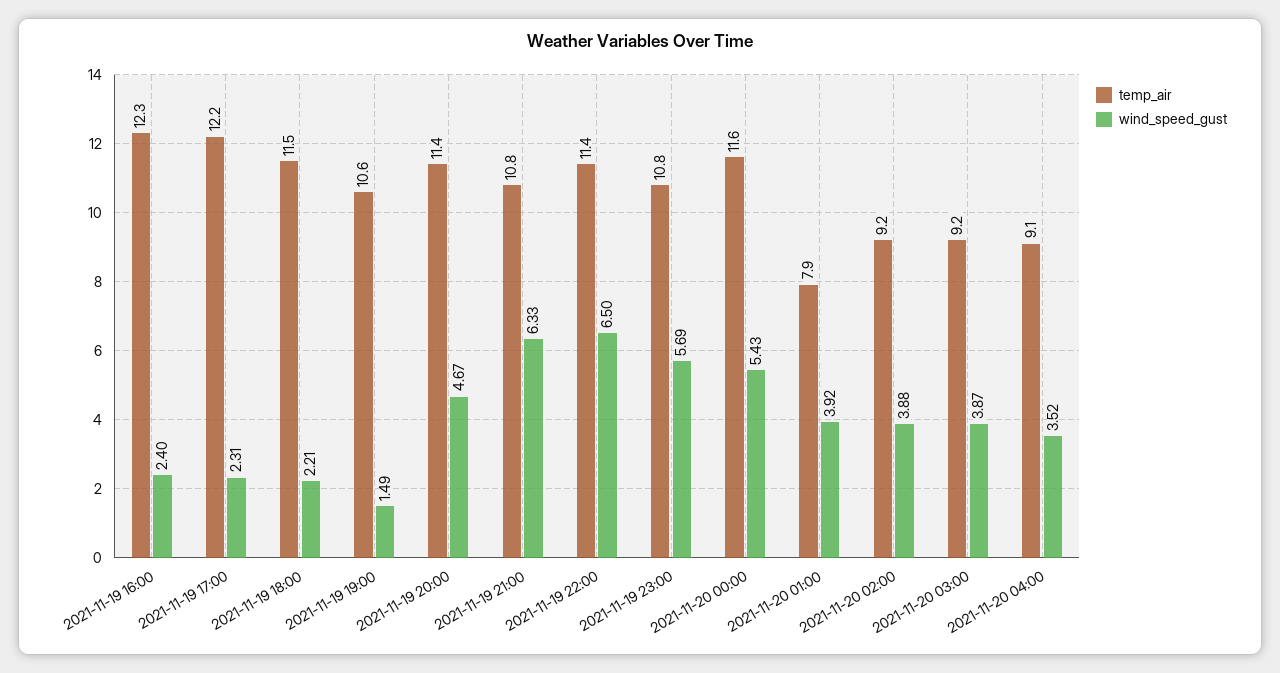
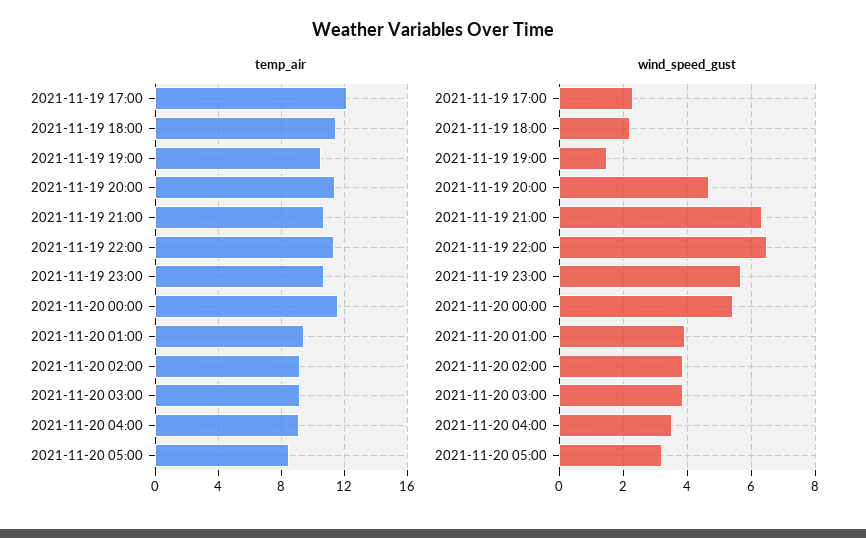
temp_air, 2021-11-19 16:00: 12.3 -> none
wind_speed_gust, 2021-11-19 16:00: 2.4 -> none
temp_air, 2021-11-20 01:00: 7.9 -> 9.5
temp_air, 2021-11-20 05:00: none -> 8.5
wind_speed_gust, 2021-11-20 05:00: none -> 3.2

